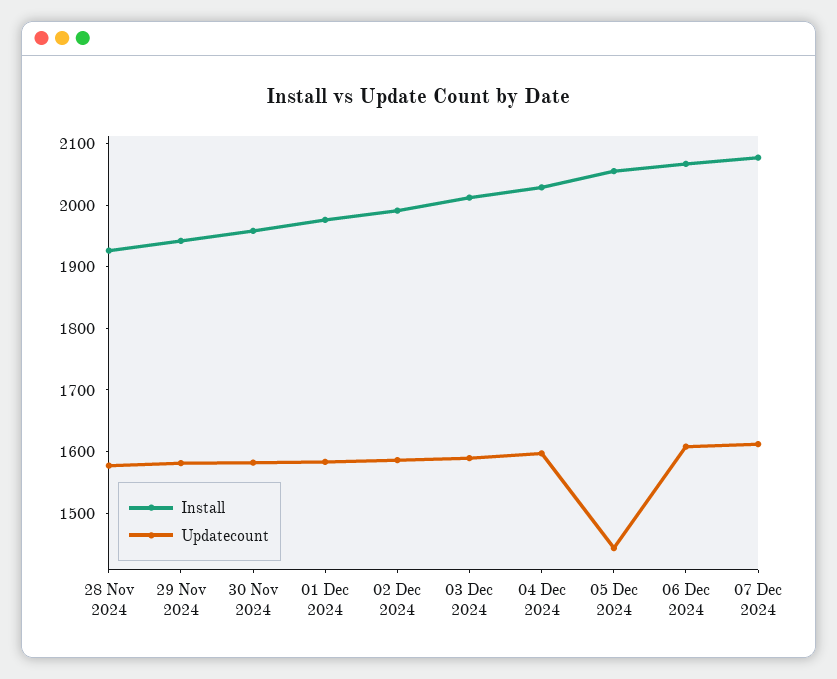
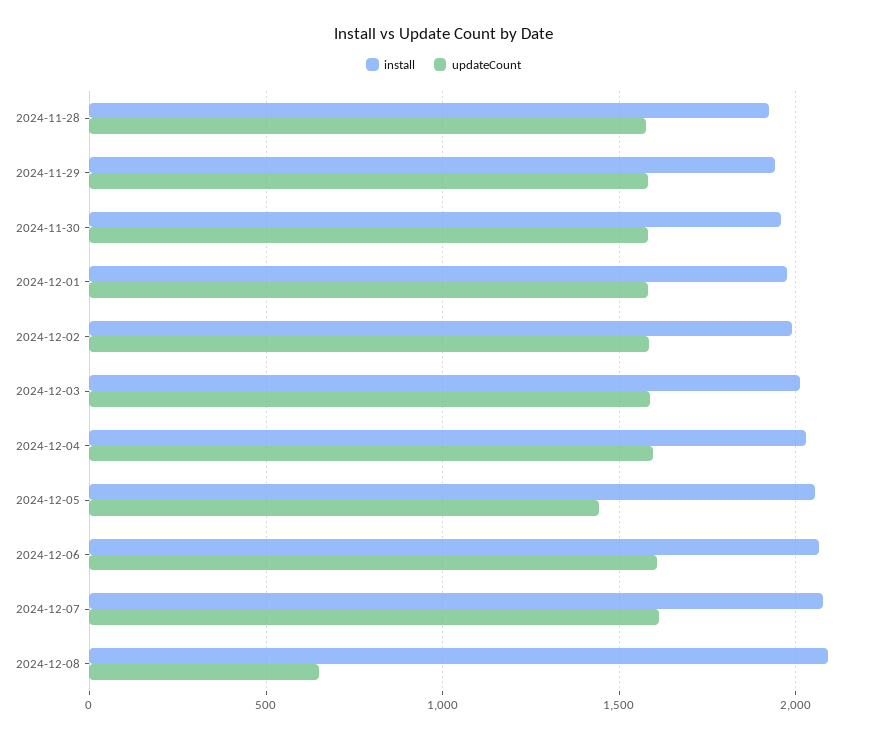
Install, 2024-12-08: none -> 2100
Updatecount, 2024-12-08: none -> 650

